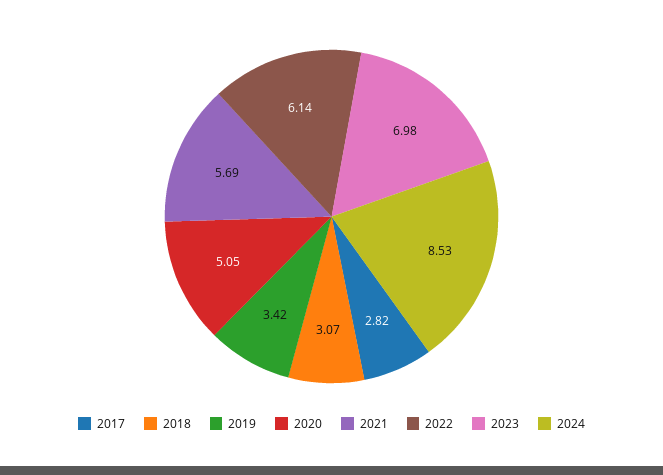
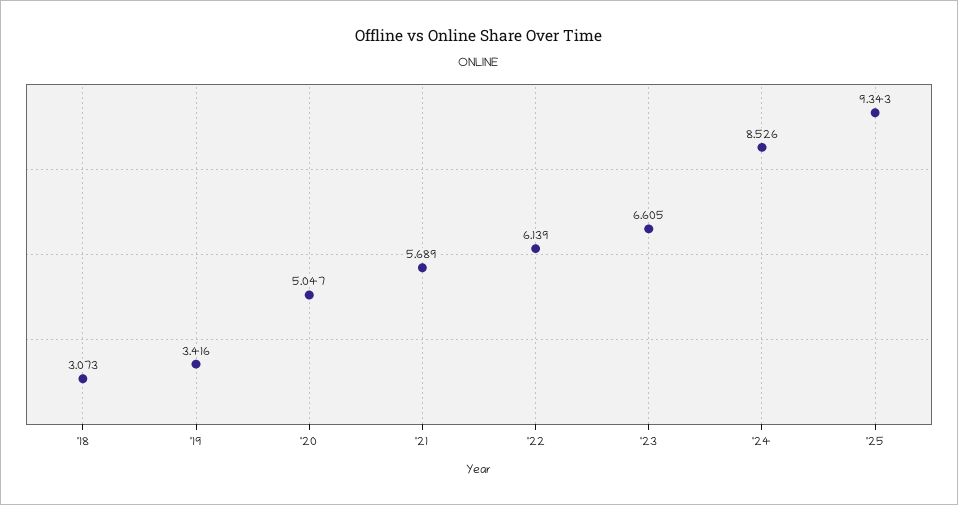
2017: 2.82 -> none
2023: 6.98 -> 6.605
'25: none -> 9.343

